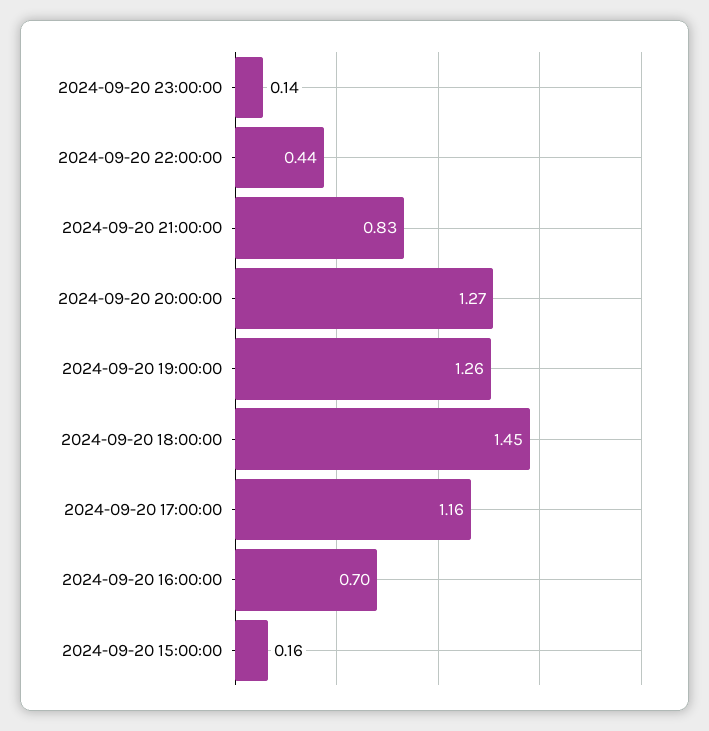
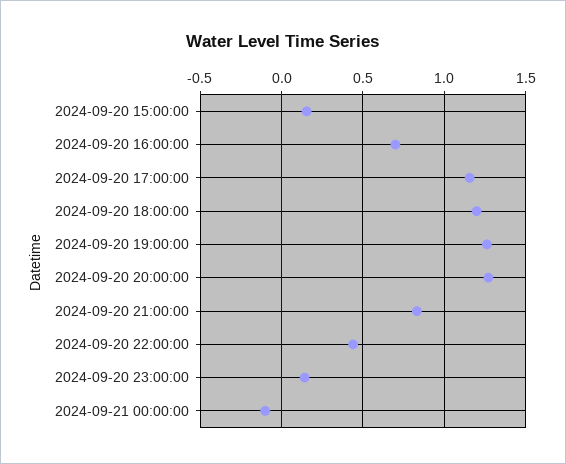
2024-09-20 18:00:00: 1.45 -> 1.2
2024-09-21 00:00:00: none -> -0.1

